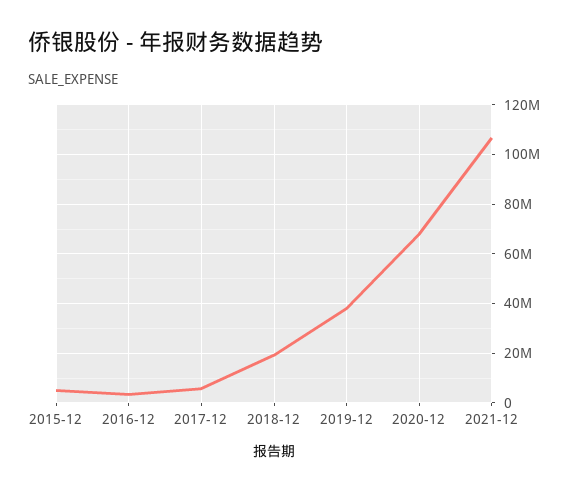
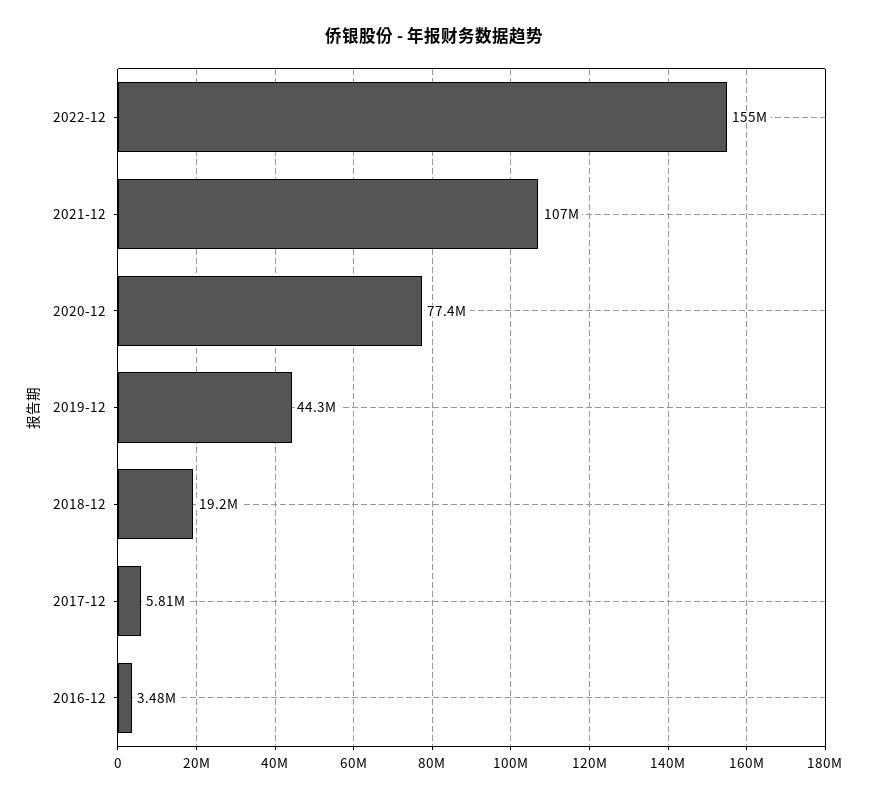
2015-12: 5000000 -> none
2019-12: 37500000 -> 44300000
2020-12: 67500000 -> 77400000
2022-12: none -> 155000000

